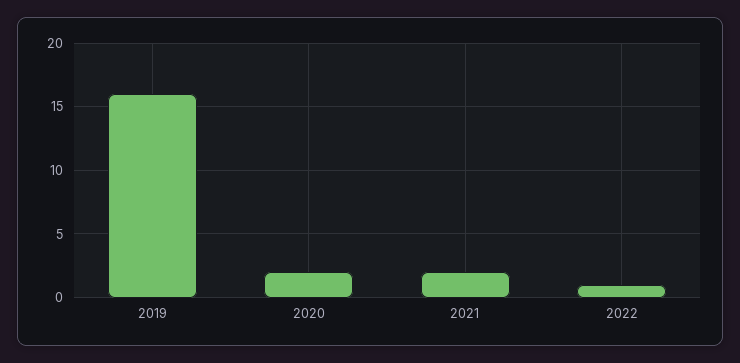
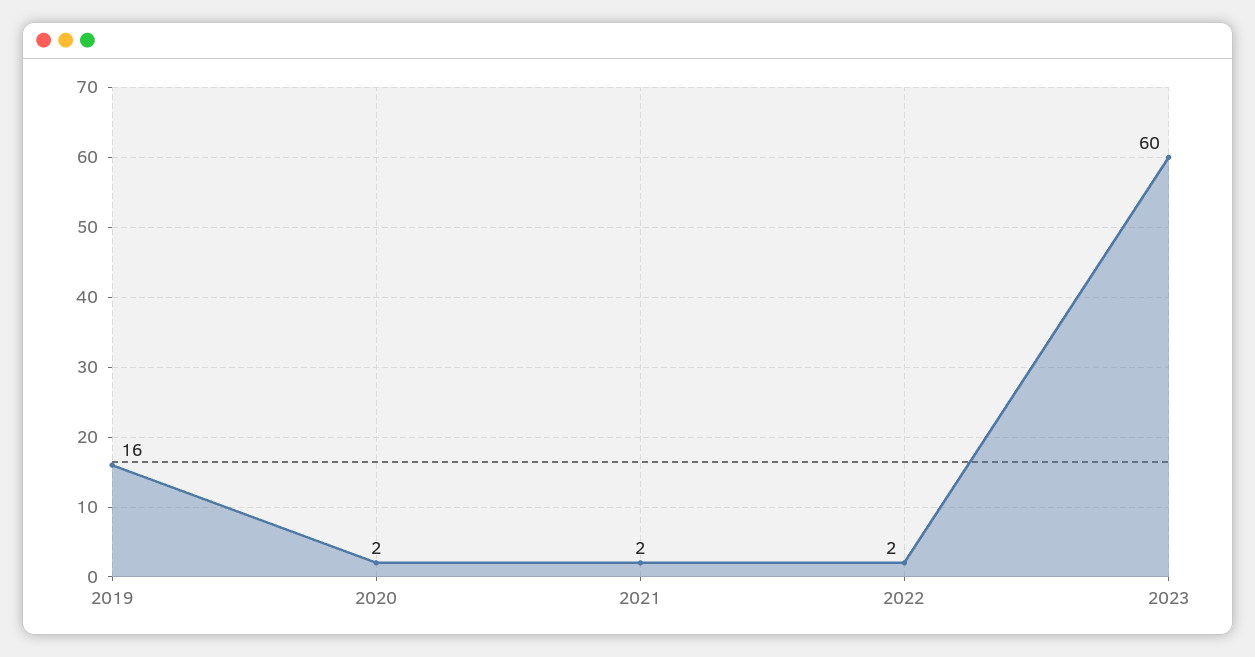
2022: 1 -> 2
2023: none -> 60

